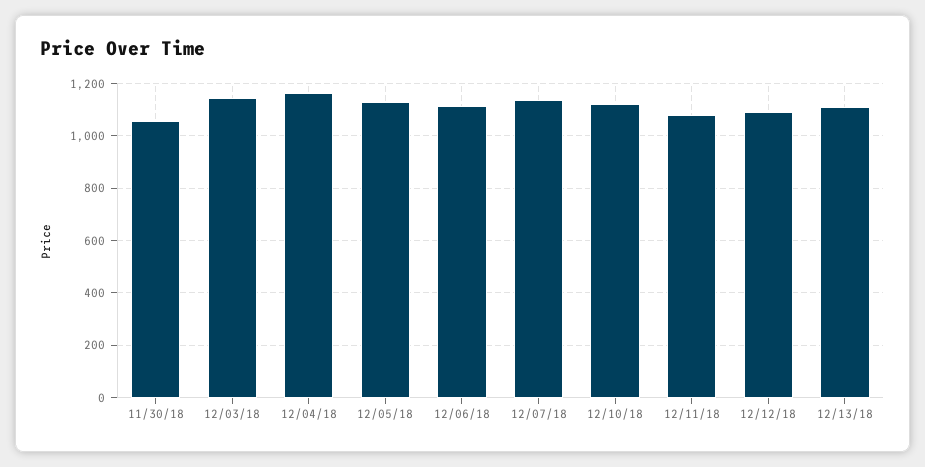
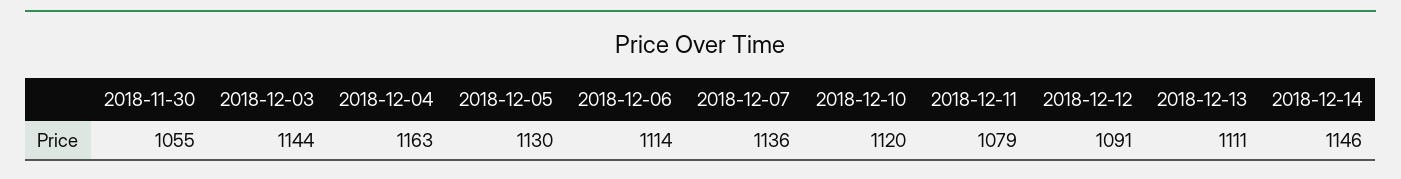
2018-12-14: none -> 1146

